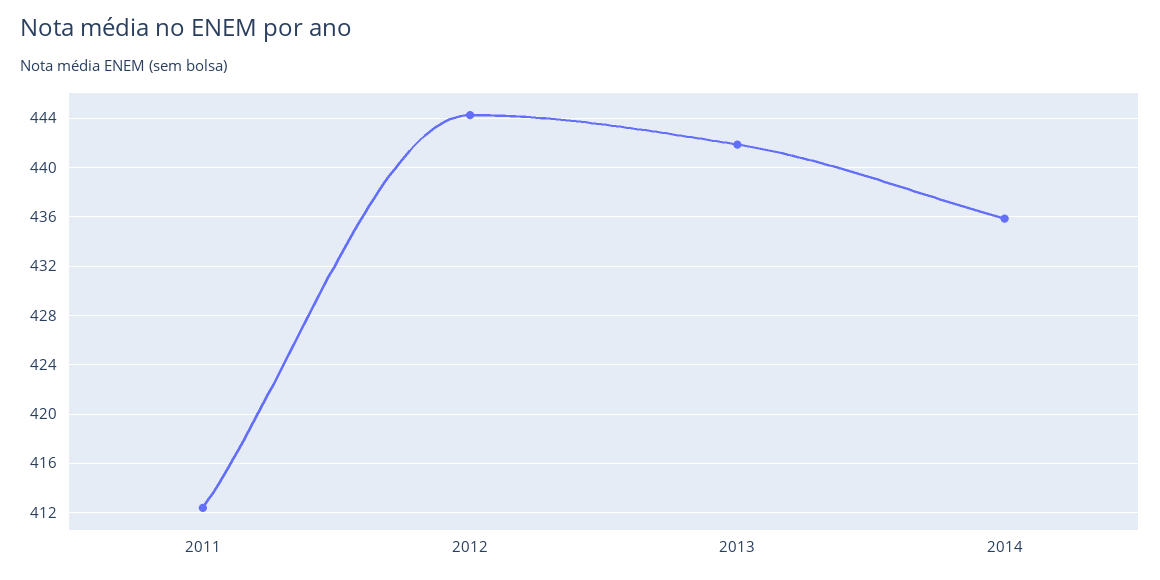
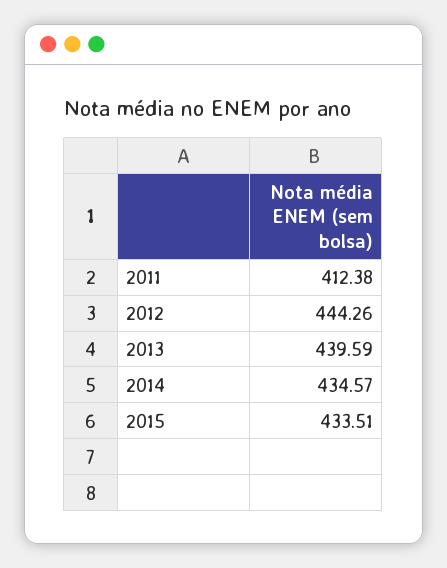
2013: 442 -> 439.59
2014: 436 -> 434.57
2015: none -> 433.51

